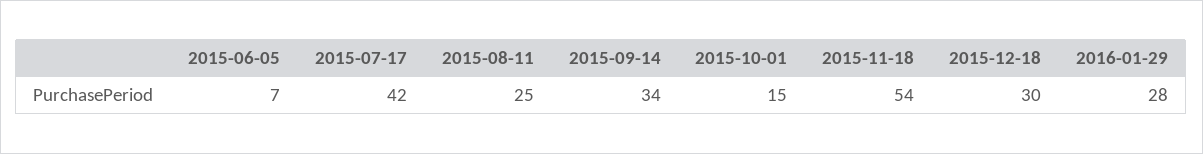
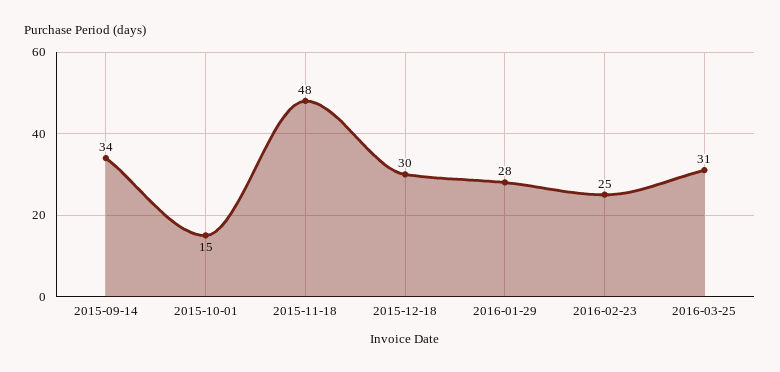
2015-06-05: 7 -> none
2015-07-17: 42 -> none
2015-08-11: 25 -> none
2015-11-18: 54 -> 48
2016-02-23: none -> 25
2016-03-25: none -> 31

